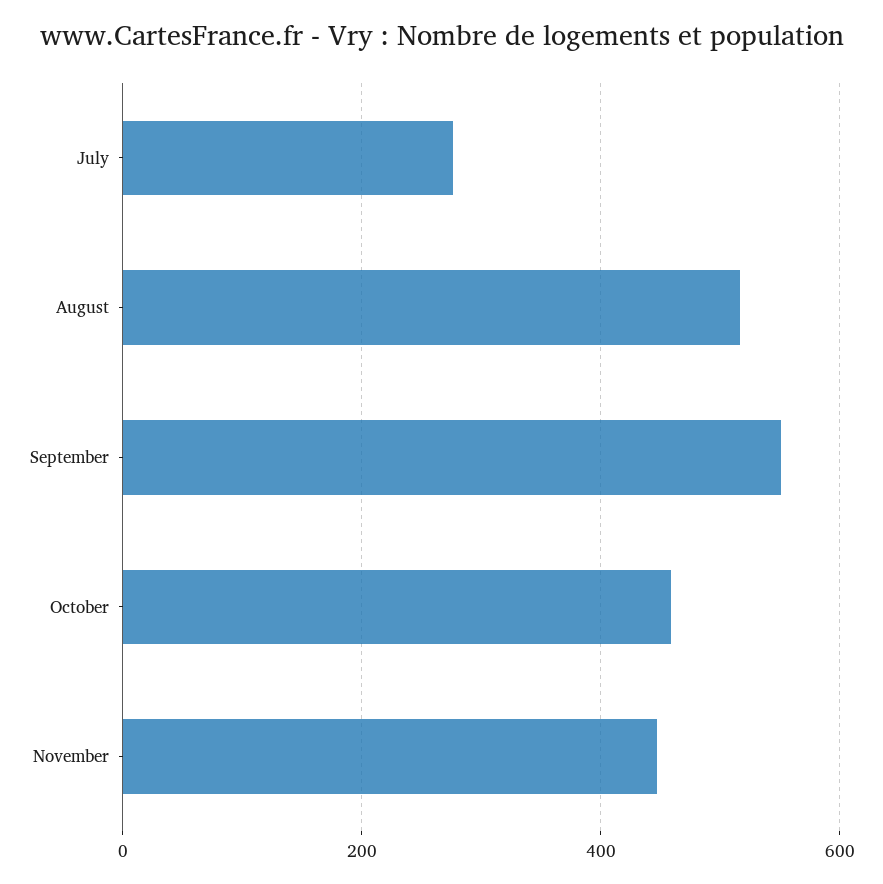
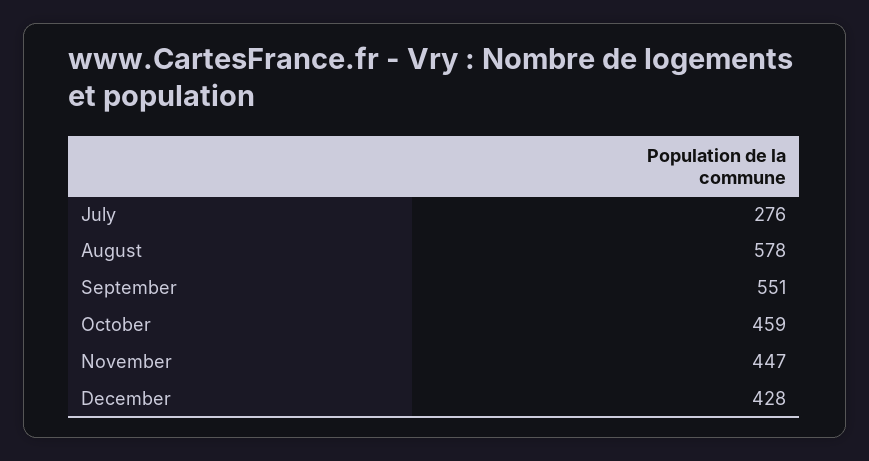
August: 520 -> 578
December: none -> 428

